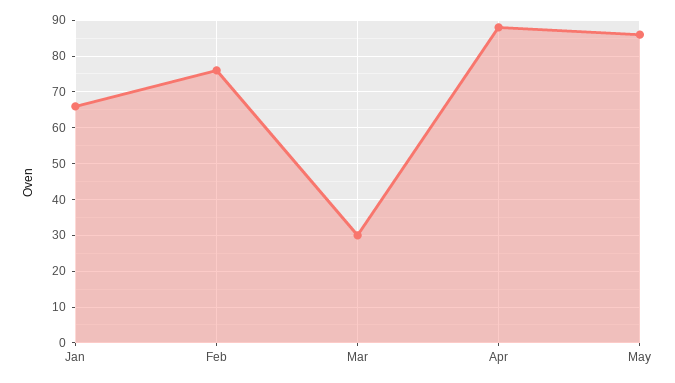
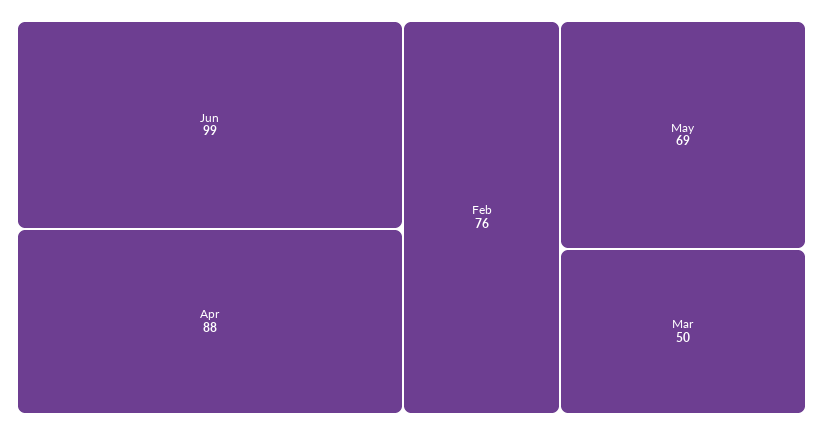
Jan: 65 -> none
Mar: 30 -> 50
May: 85 -> 69
Jun: none -> 99

